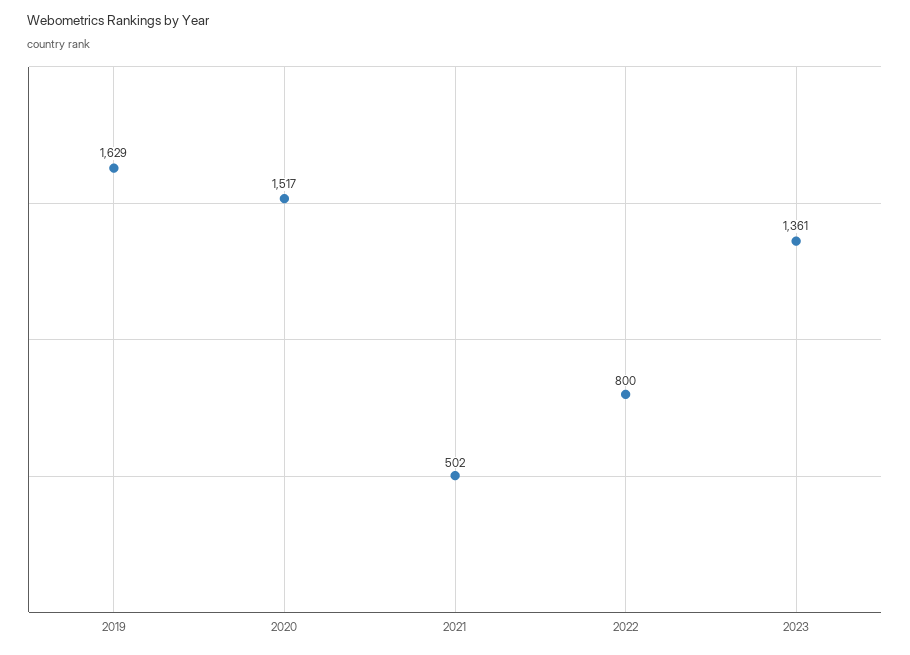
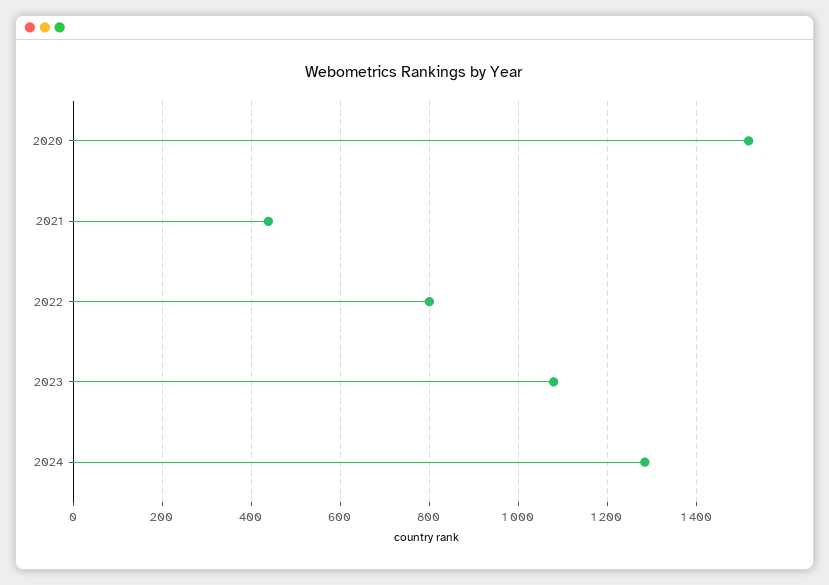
2019: 1629 -> none
2021: 502 -> 440
2023: 1361 -> 1080
2024: none -> 1280

